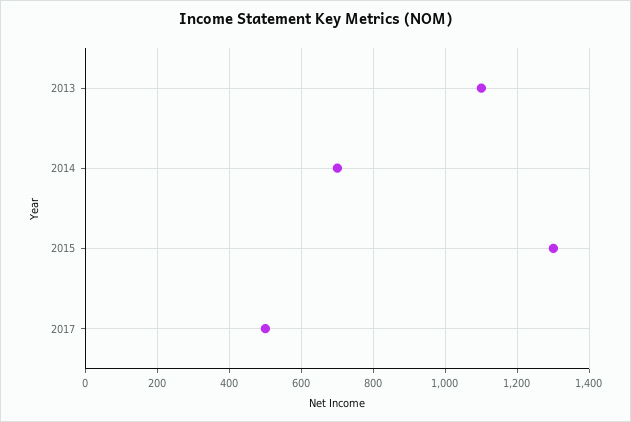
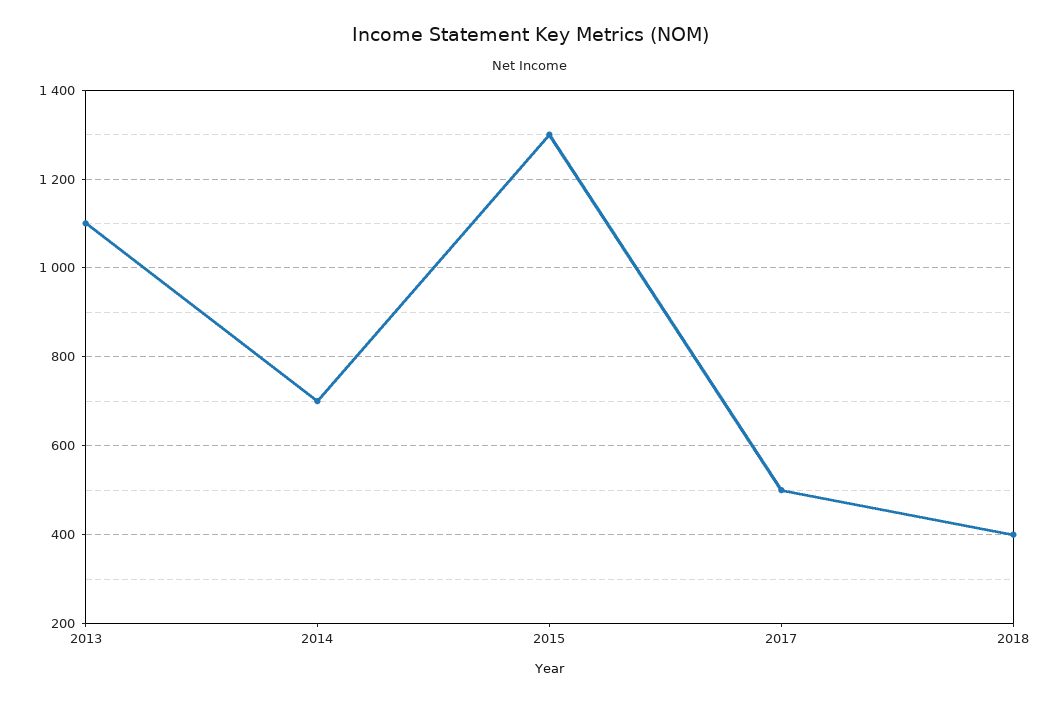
2018: none -> 400

